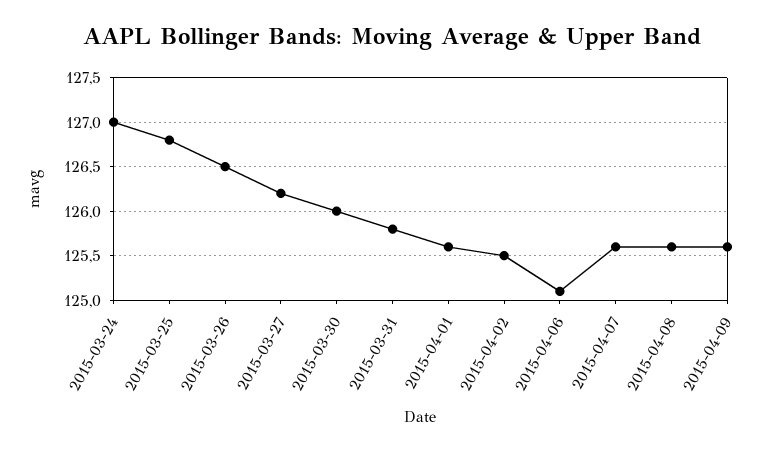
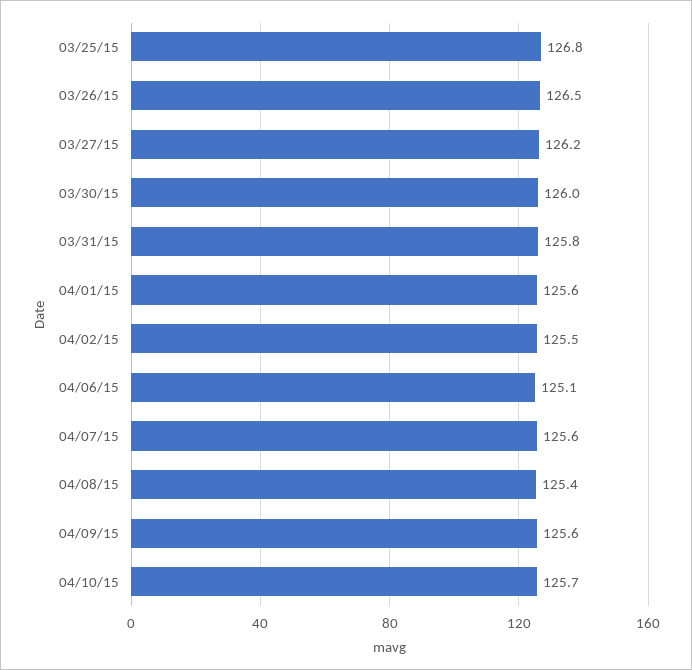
2015-03-24: 127 -> none
2015-04-08: 125.6 -> 125.4
04/10/15: none -> 125.7

